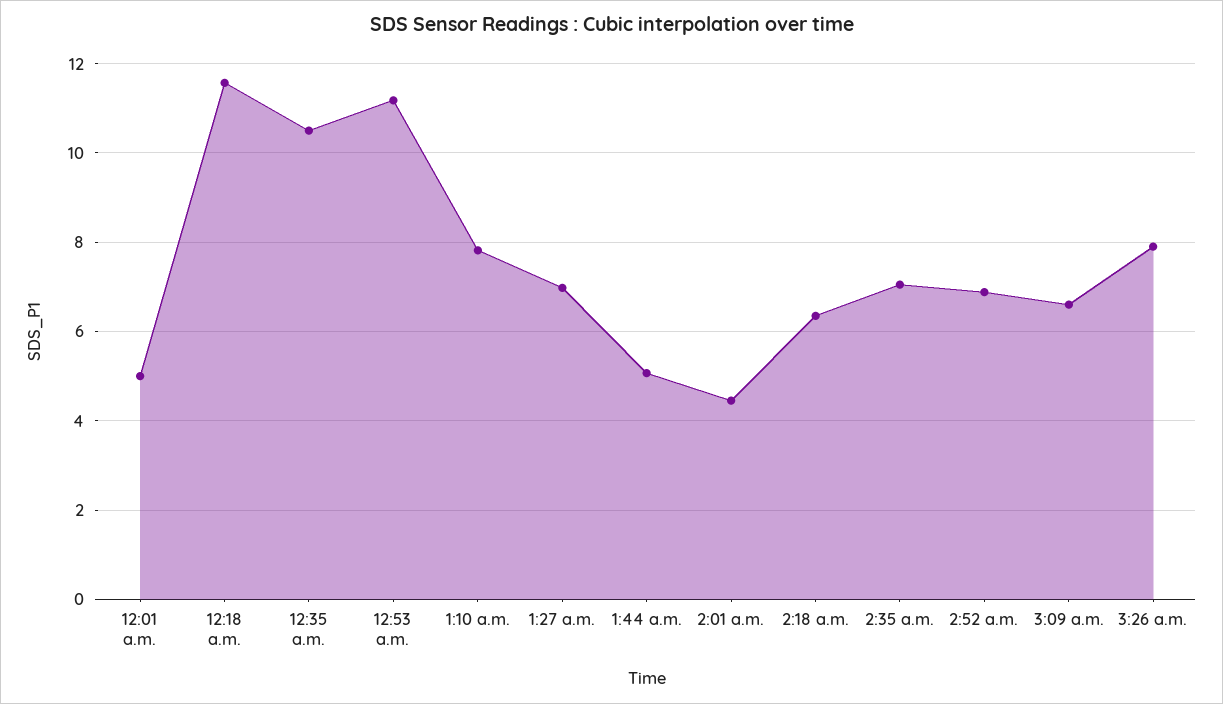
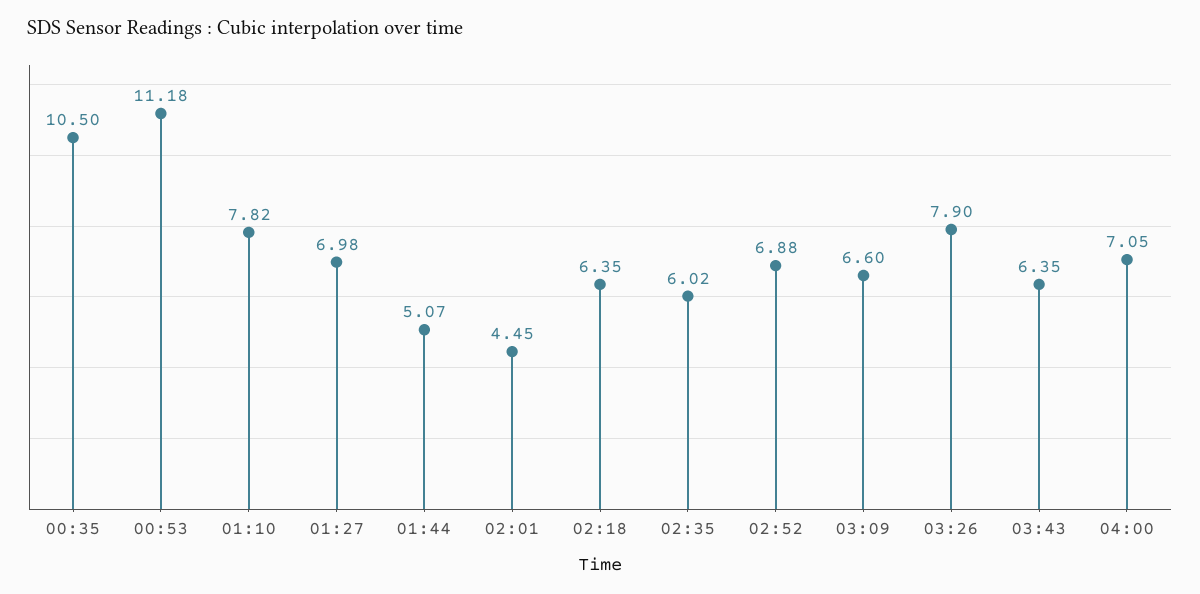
12:01 a.m.: 5 -> none
12:18 a.m.: 11.6 -> none
2:35 a.m.: 7 -> 6.02
03:43: none -> 6.35
04:00: none -> 7.05

